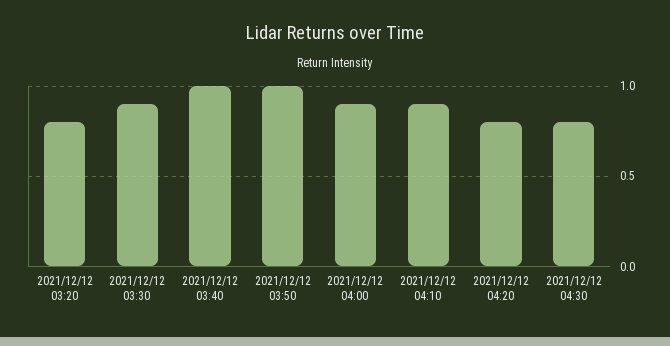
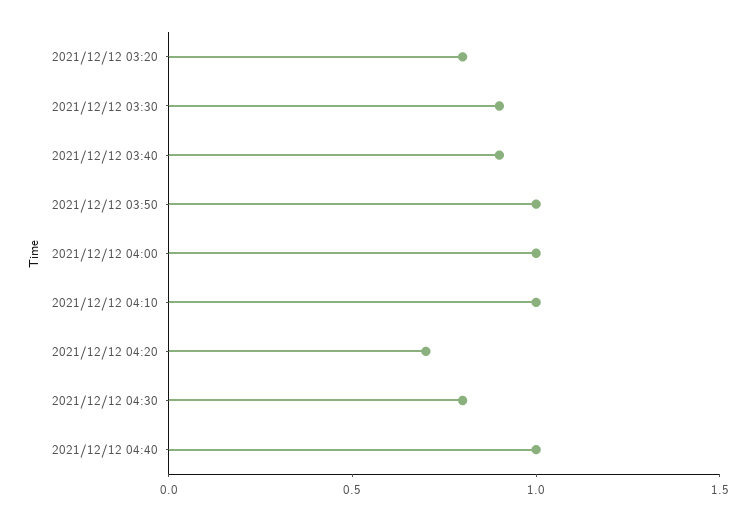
2021/12/12 03:40: 1 -> 0.9
2021/12/12 04:00: 0.9 -> 1
2021/12/12 04:10: 0.9 -> 1
2021/12/12 04:20: 0.8 -> 0.7
2021/12/12 04:40: none -> 1

